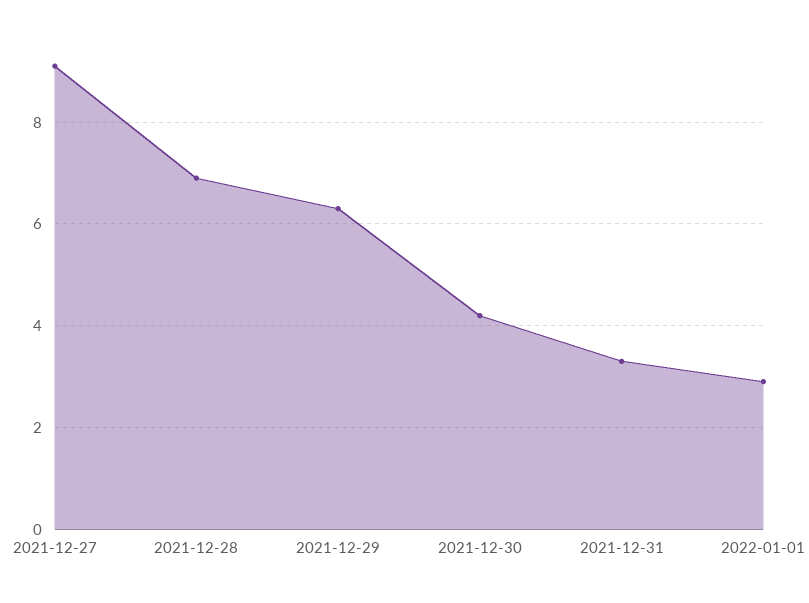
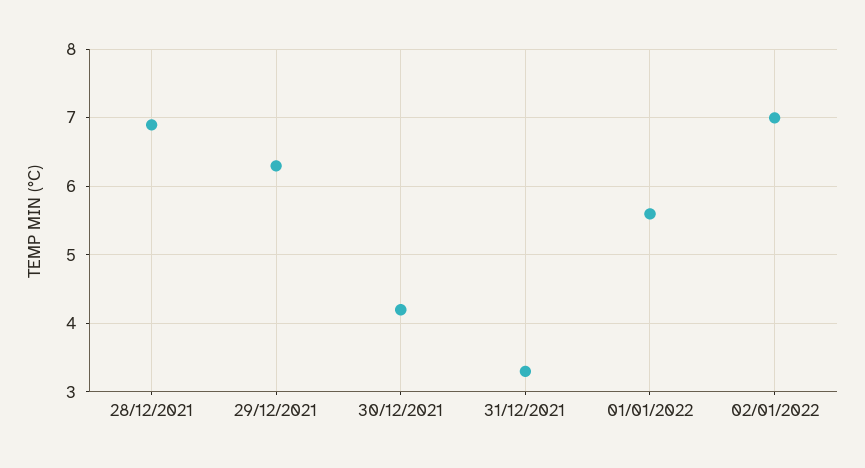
2021-12-27: 9 -> none
2022-01-01: 3 -> 5.6
02/01/2022: none -> 7

